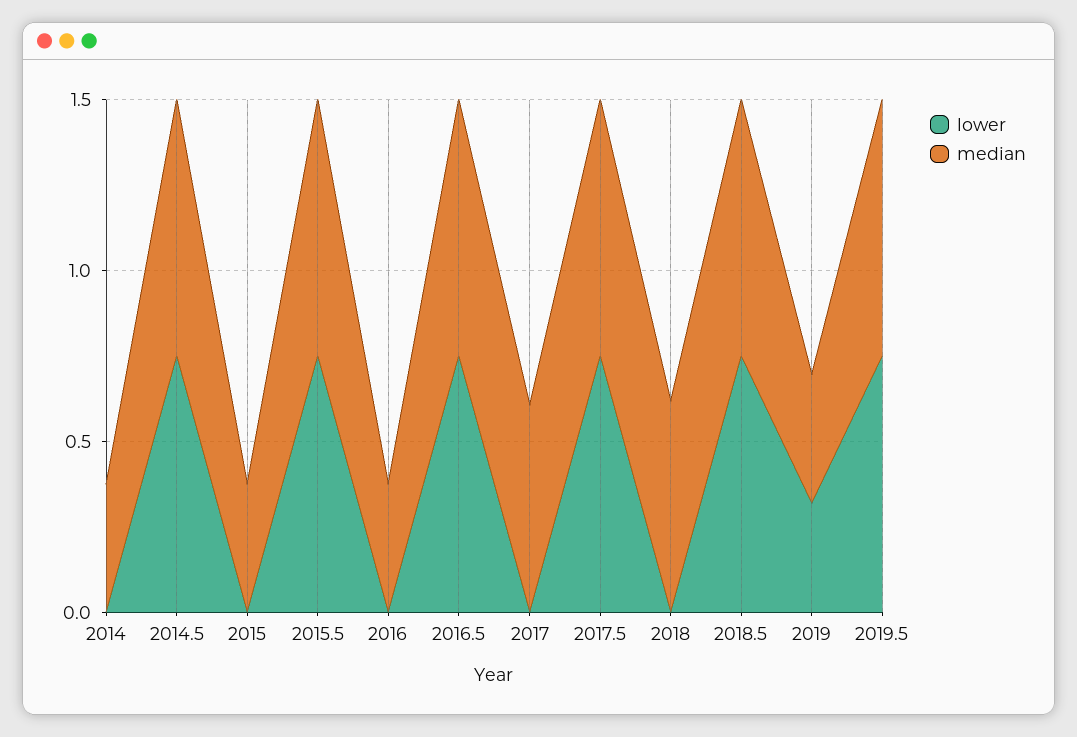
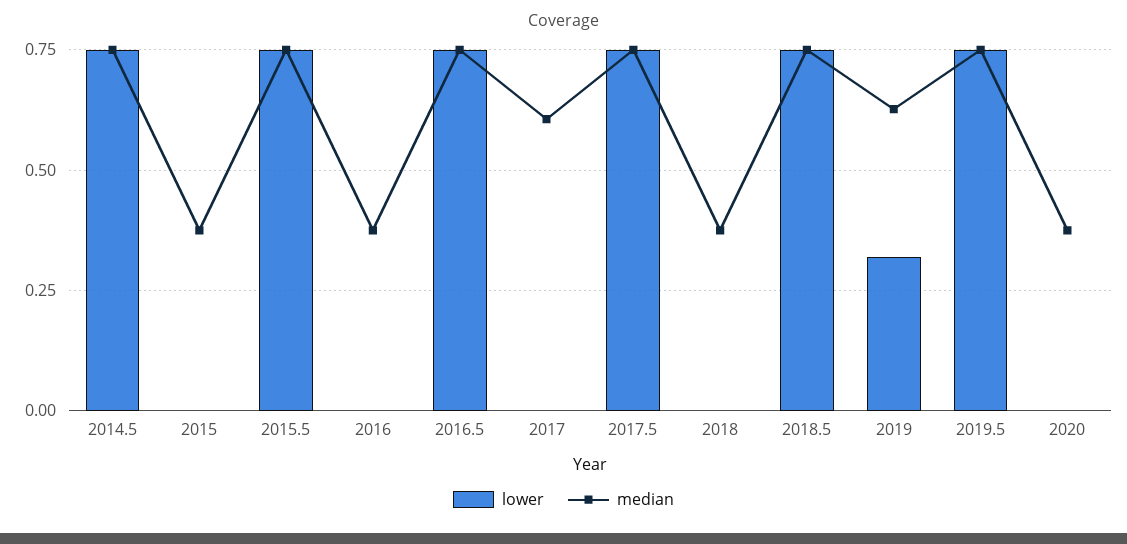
lower, 2014: 0 -> none
median, 2014: 0.4 -> none
median, 2018: 0.6 -> 0.375
median, 2019: 0.4 -> 0.625
lower, 2020: none -> 0
median, 2020: none -> 0.375

